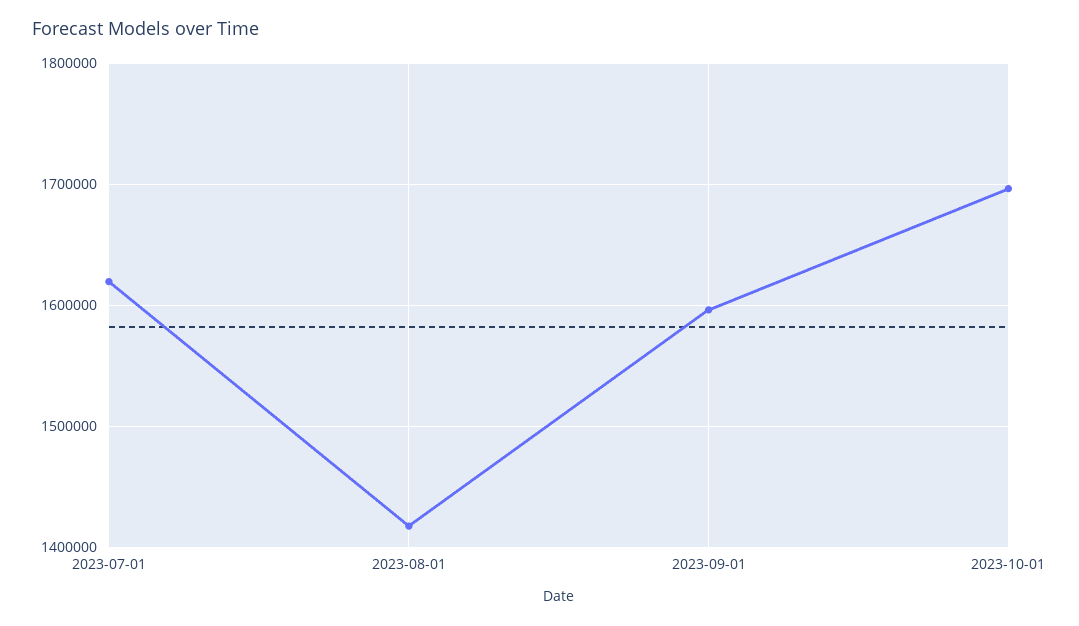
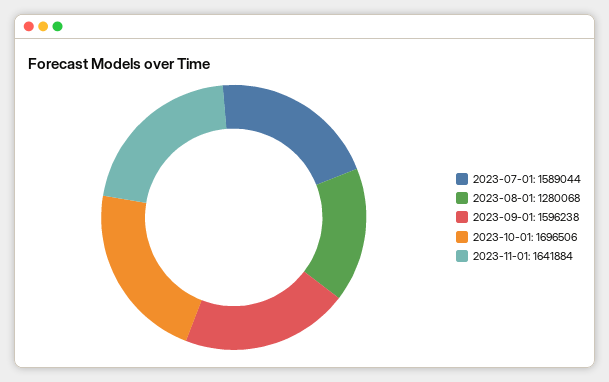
2023-07-01: 1620000 -> 1589044
2023-08-01: 1420000 -> 1280068
2023-11-01: none -> 1641884

